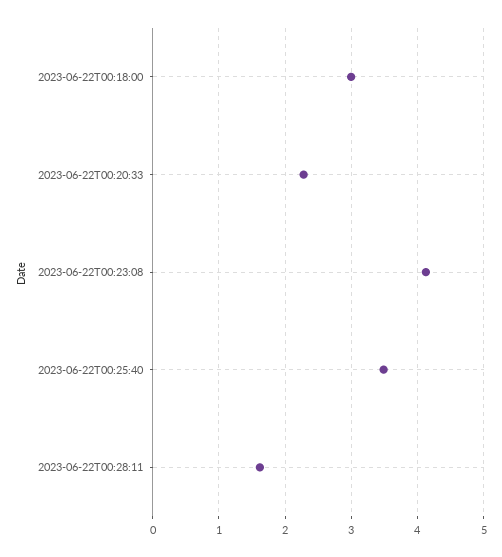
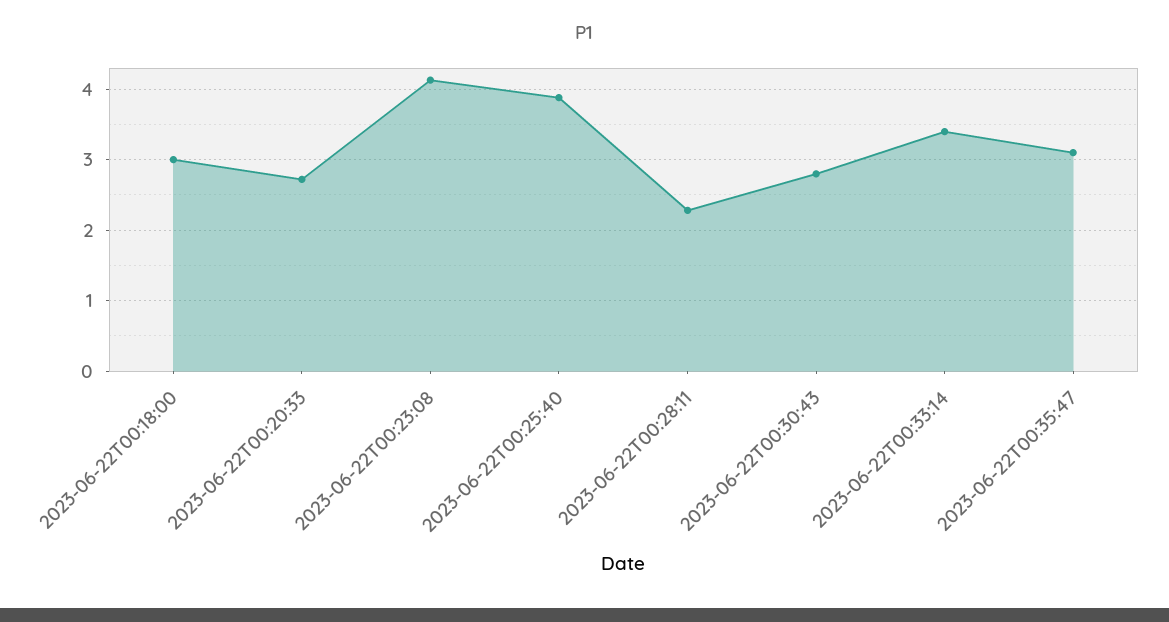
2023-06-22T00:20:33: 2.3 -> 2.7
2023-06-22T00:25:40: 3.5 -> 3.9
2023-06-22T00:28:11: 1.6 -> 2.3
2023-06-22T00:30:43: none -> 2.8
2023-06-22T00:33:14: none -> 3.4
2023-06-22T00:35:47: none -> 3.1

